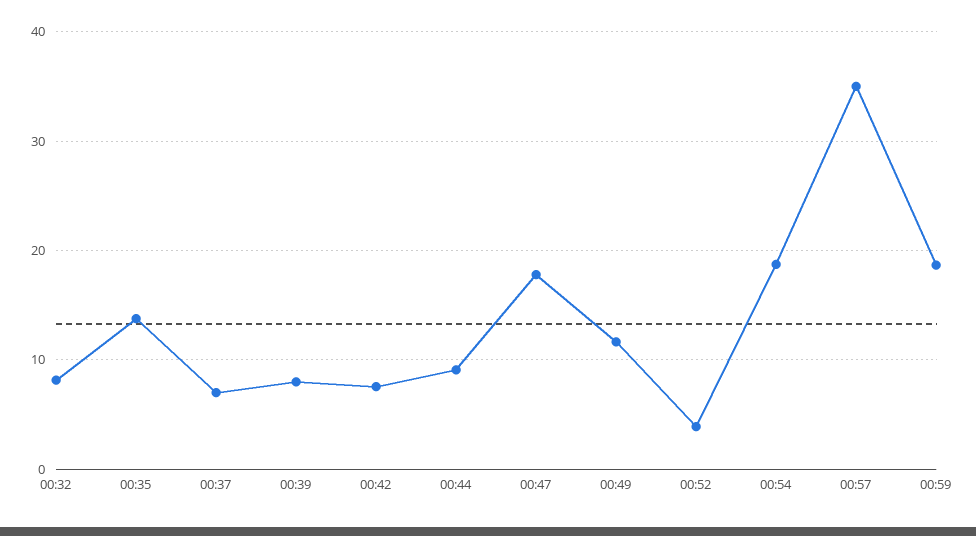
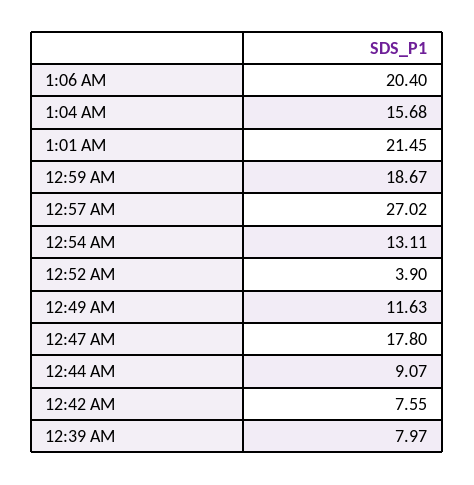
00:32: 8 -> none
00:35: 14 -> none
00:37: 7 -> none
00:54: 19 -> 13.11
00:57: 35 -> 27.02
1:06 AM: none -> 20.4
1:04 AM: none -> 15.68
1:01 AM: none -> 21.45

